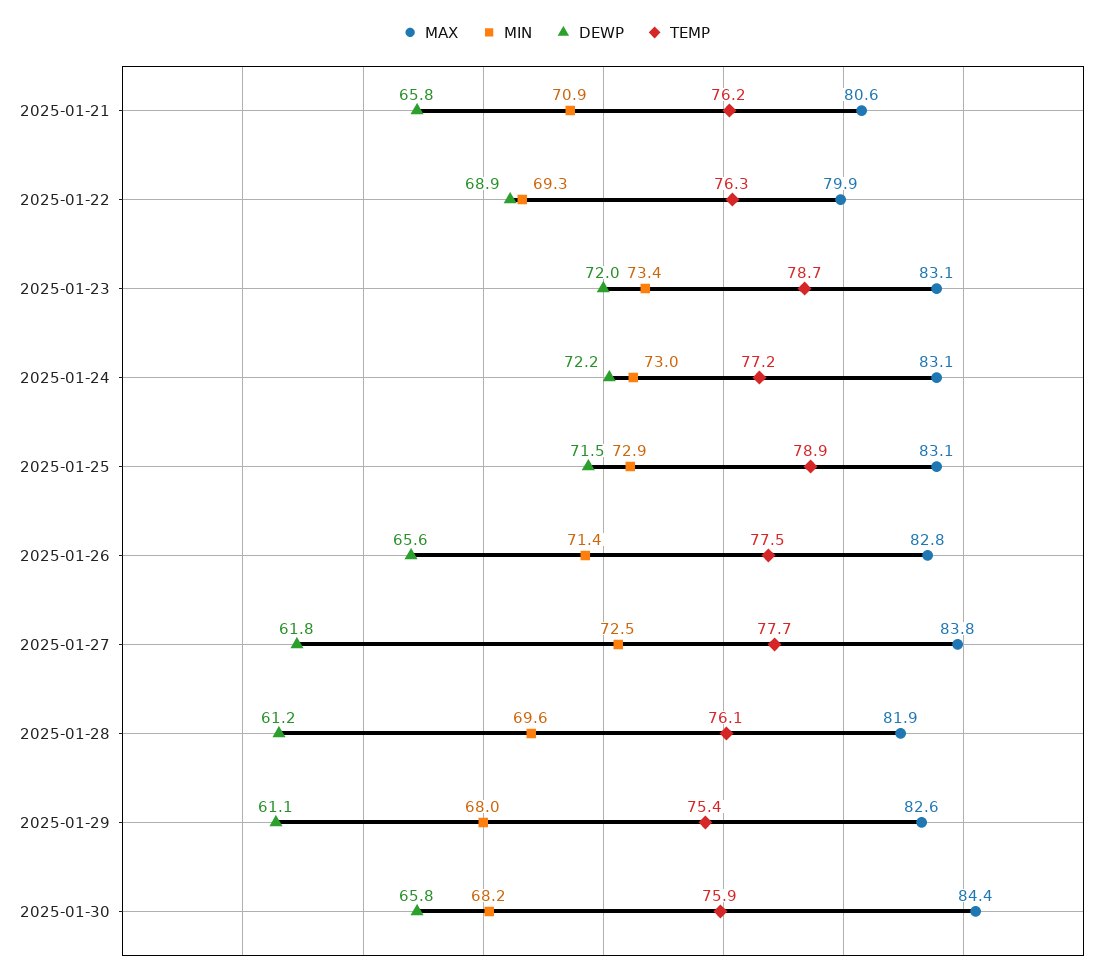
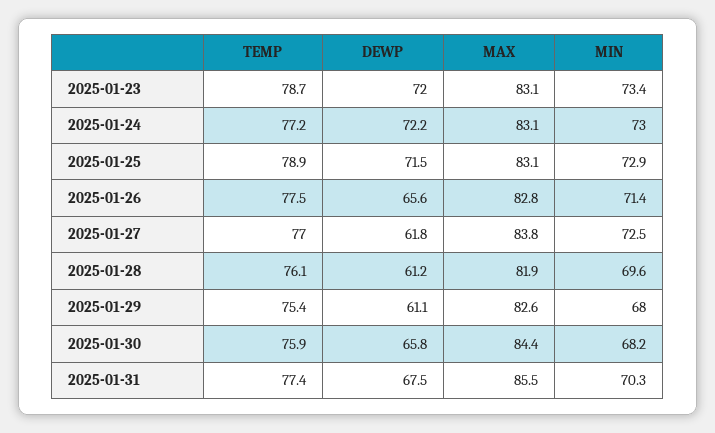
MAX, 2025-01-21: 80.6 -> none
MIN, 2025-01-21: 70.9 -> none
DEWP, 2025-01-21: 65.8 -> none
TEMP, 2025-01-21: 76.2 -> none
MAX, 2025-01-22: 79.9 -> none
MIN, 2025-01-22: 69.3 -> none
DEWP, 2025-01-22: 68.9 -> none
TEMP, 2025-01-22: 76.3 -> none
TEMP, 2025-01-27: 77.7 -> 77
TEMP, 2025-01-31: none -> 77.4
DEWP, 2025-01-31: none -> 67.5
MAX, 2025-01-31: none -> 85.5
MIN, 2025-01-31: none -> 70.3

